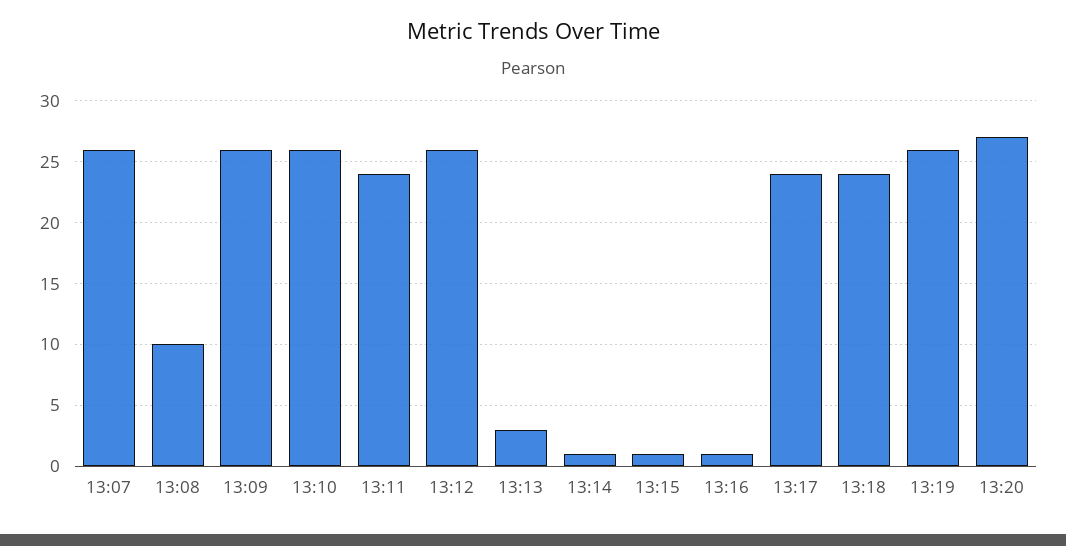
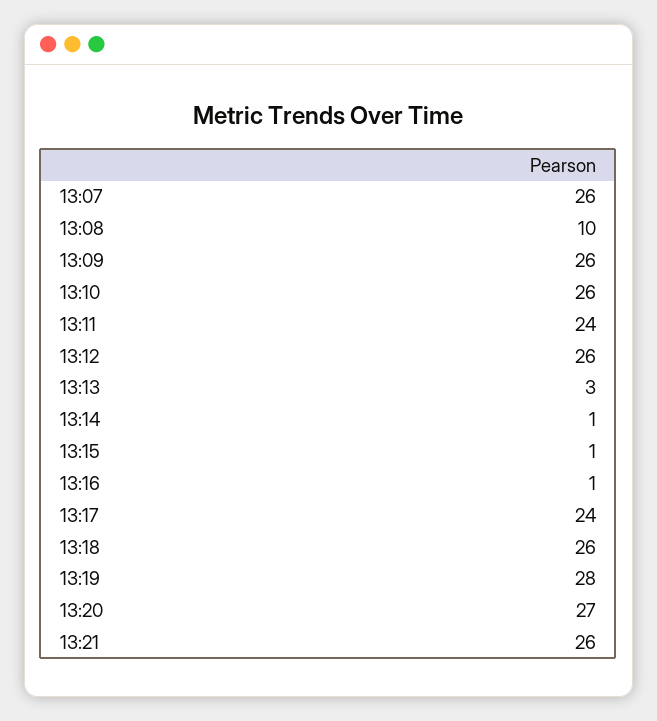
13:18: 24 -> 26
13:19: 26 -> 28
13:21: none -> 26

